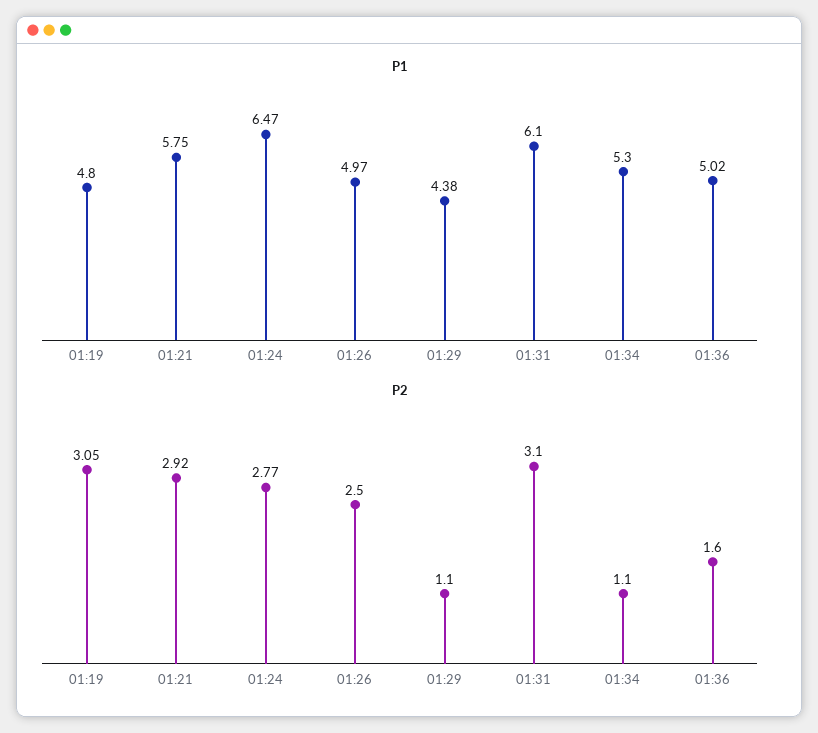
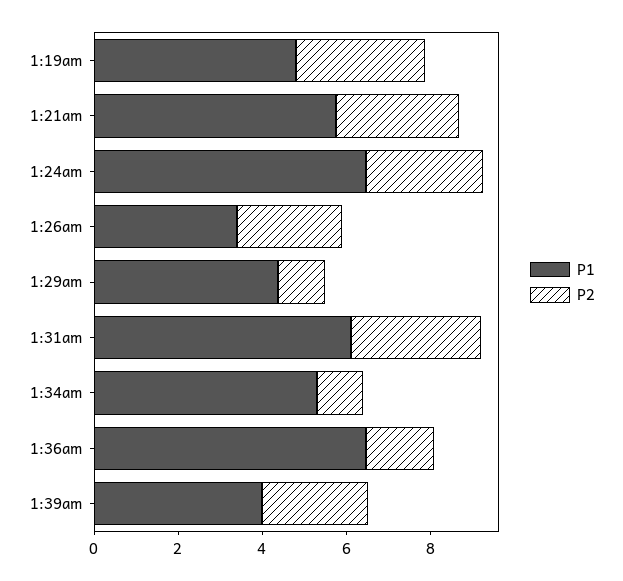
P1, 01:26: 4.97 -> 3.5
P1, 01:36: 5.02 -> 6.5
P1, 1:39am: none -> 4
P2, 1:39am: none -> 2.5

